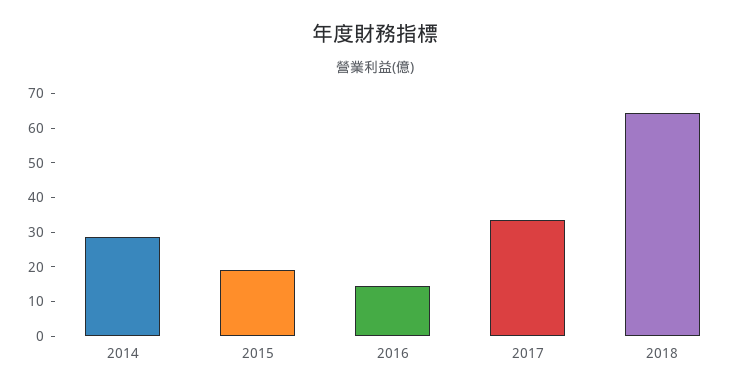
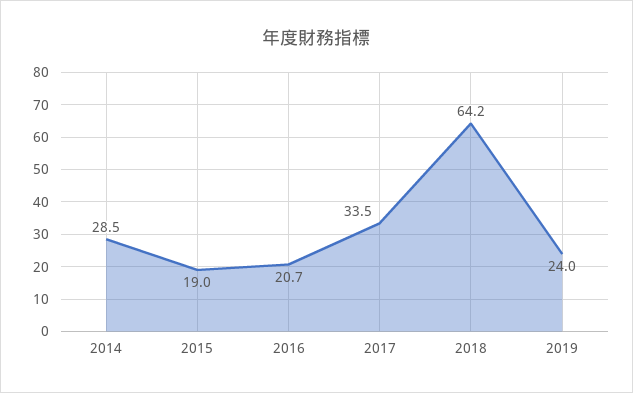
2016: 15 -> 20.7
2019: none -> 24

